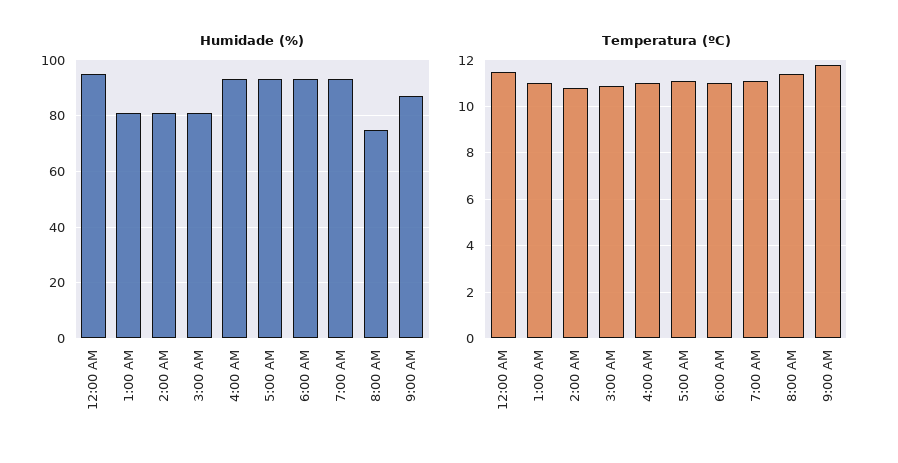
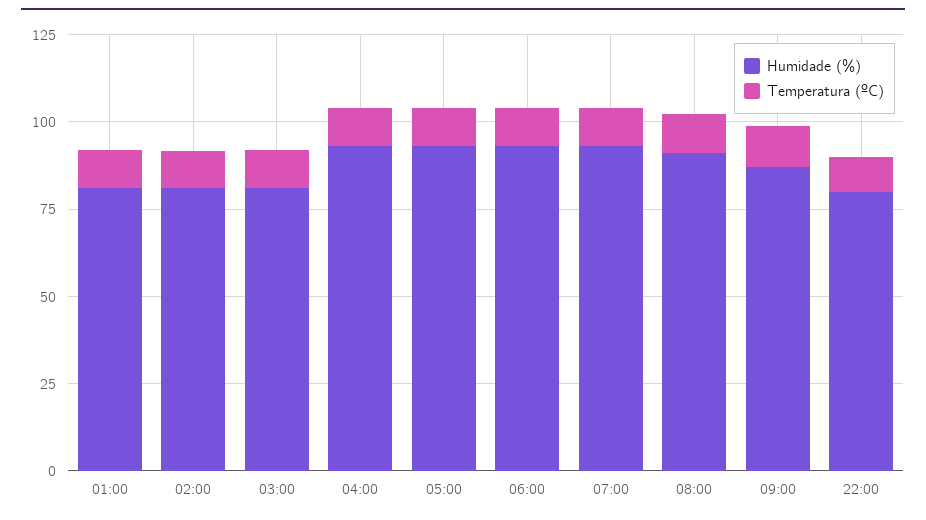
Humidade (%), 12:00 AM: 95 -> none
Humidade (%), 8:00 AM: 75 -> 90
Temperatura (ºC), 12:00 AM: 11.5 -> none
Humidade (%), 22:00: none -> 80
Temperatura (ºC), 22:00: none -> 10

